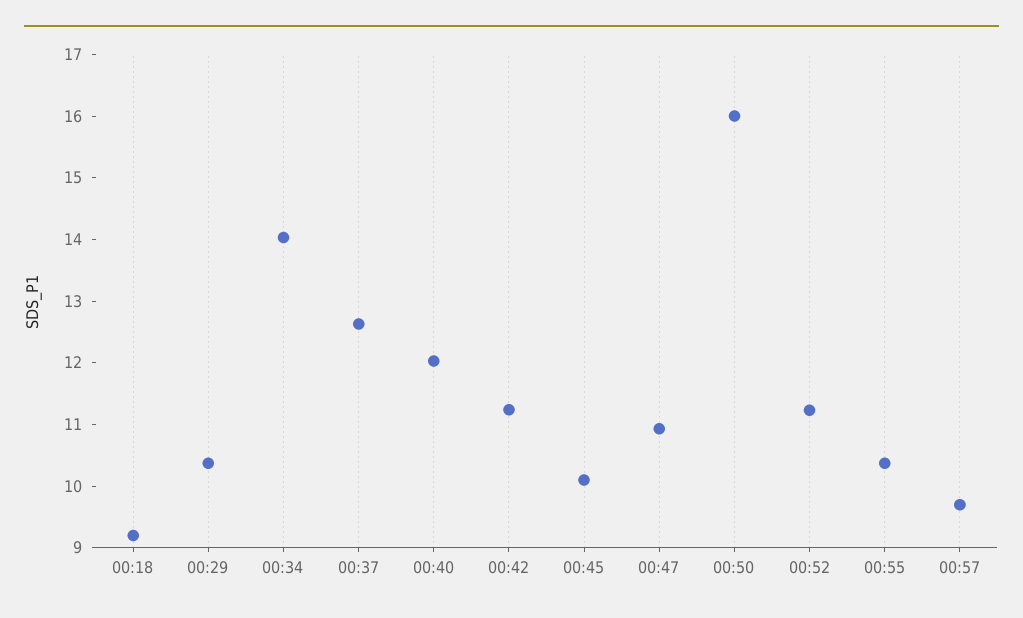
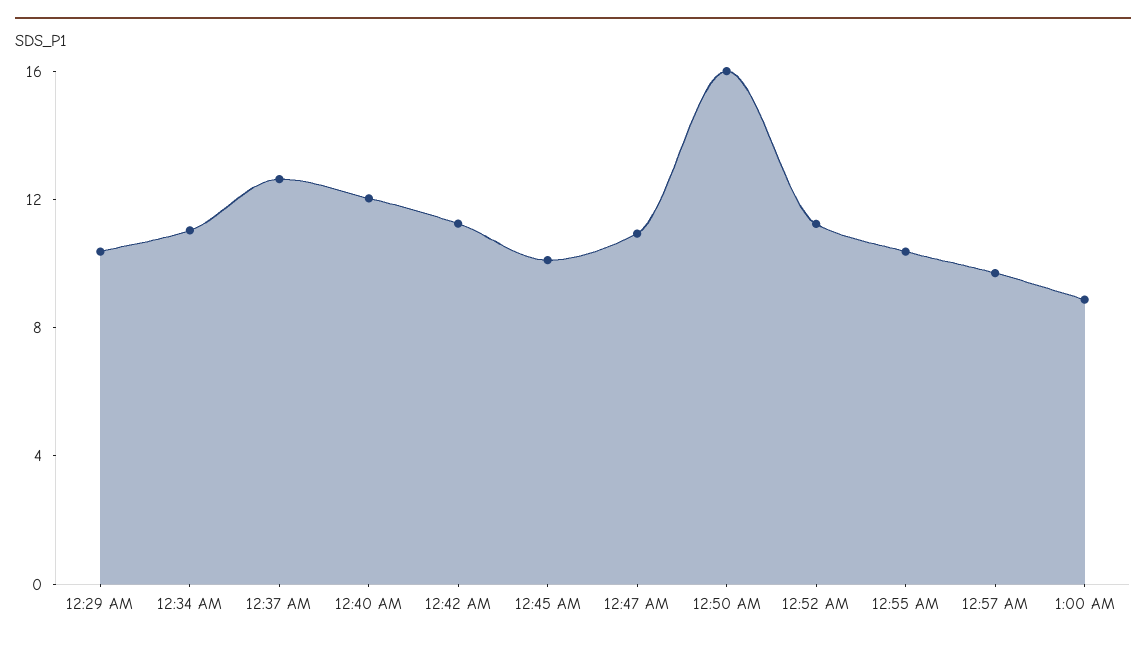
00:18: 9.2 -> none
00:34: 14 -> 11
1:00 AM: none -> 9

